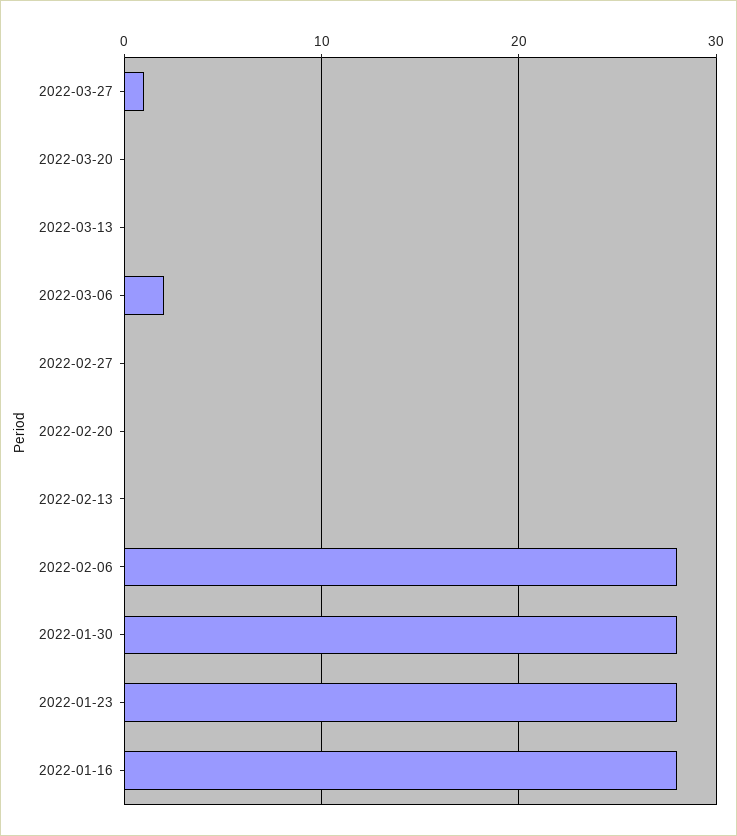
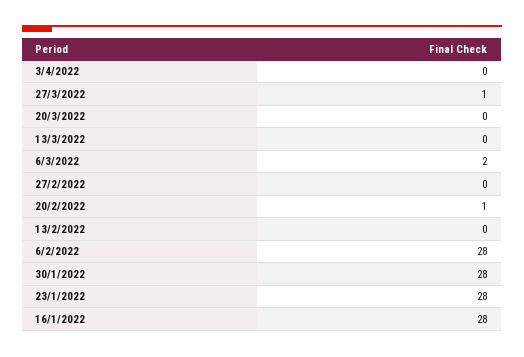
2022-02-20: 0 -> 1
3/4/2022: none -> 0

